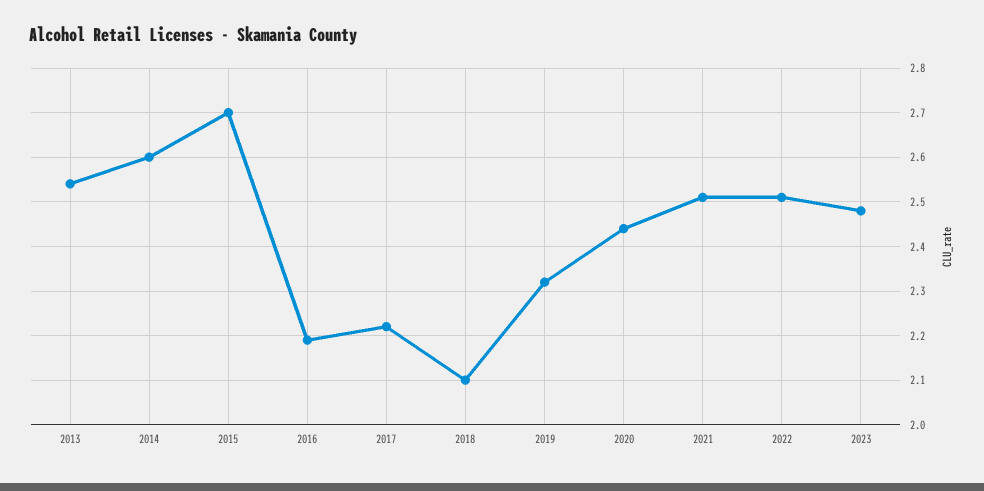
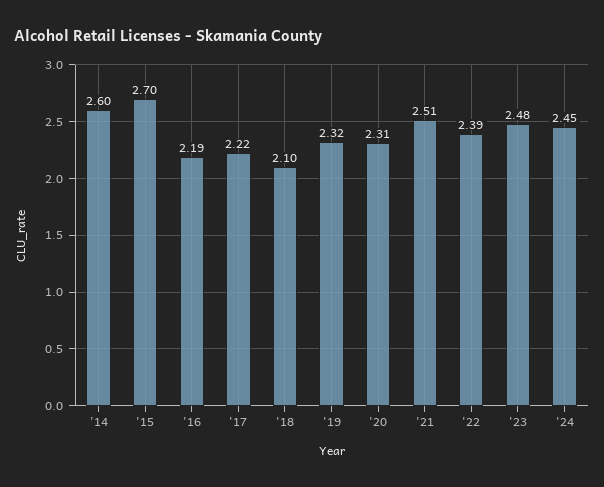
2013: 2.55 -> none
2020: 2.45 -> 2.31
2022: 2.5 -> 2.39
'24: none -> 2.45

